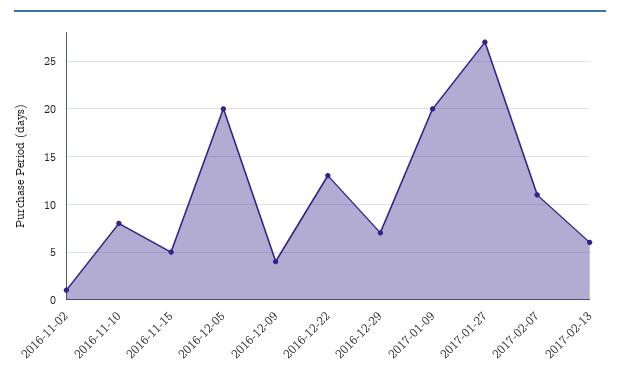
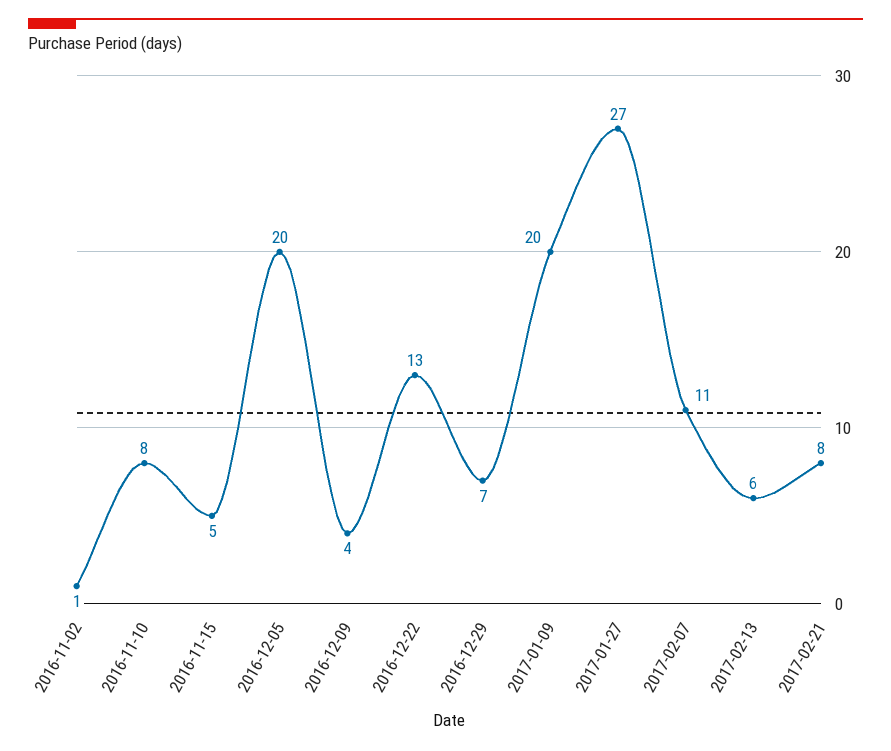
2017-02-21: none -> 8

